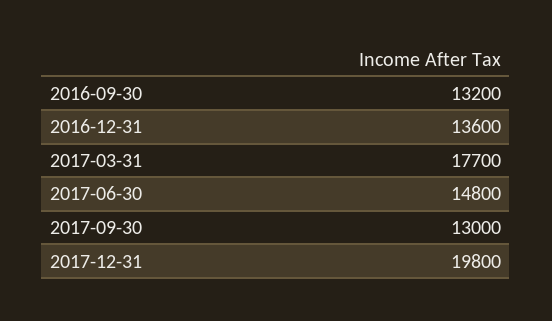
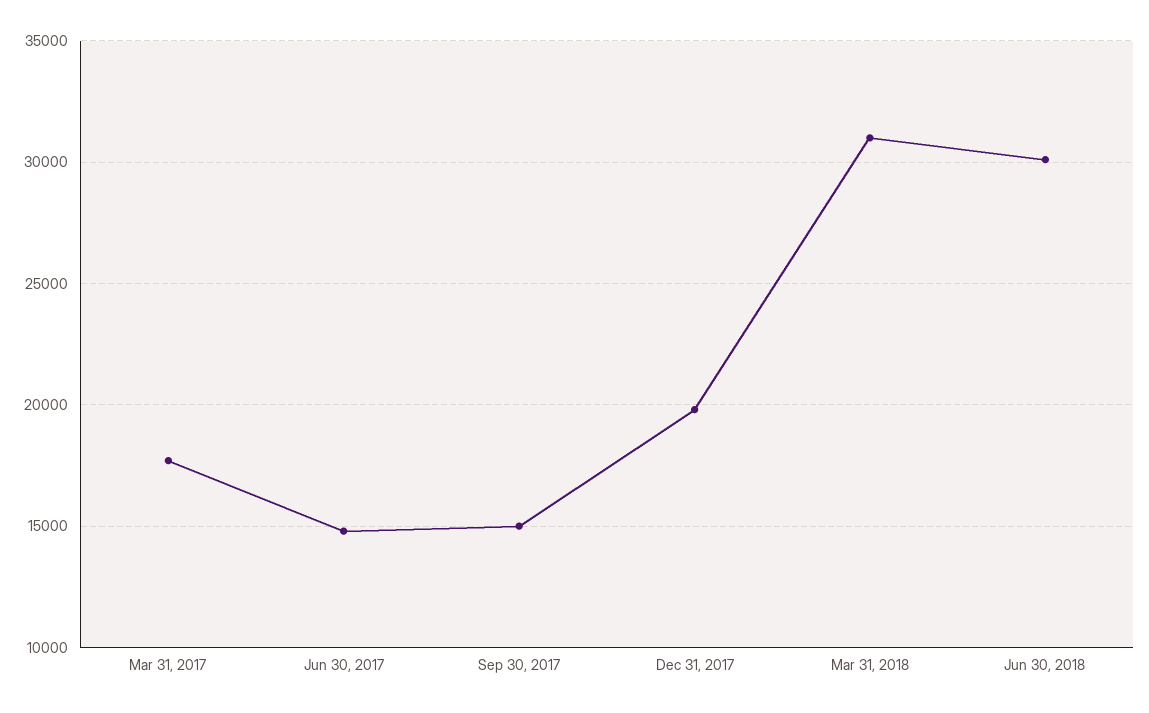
2016-09-30: 13200 -> none
2016-12-31: 13600 -> none
2017-09-30: 13000 -> 15000
Mar 31, 2018: none -> 31000
Jun 30, 2018: none -> 30000

